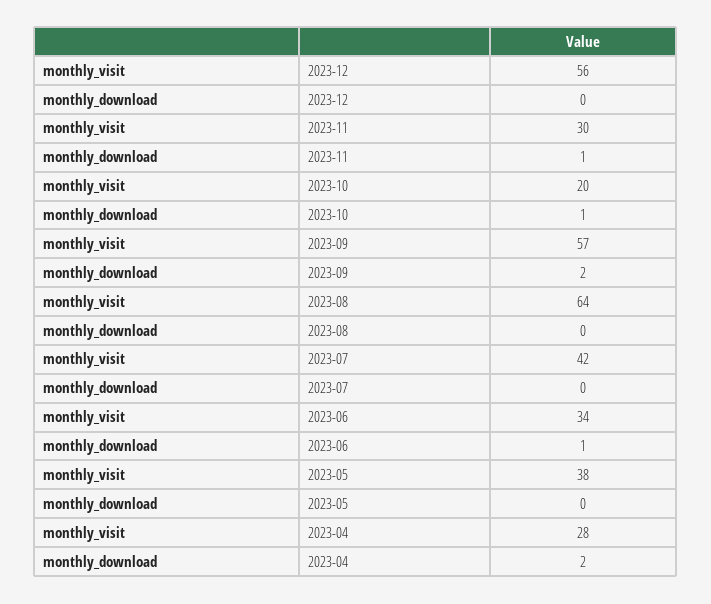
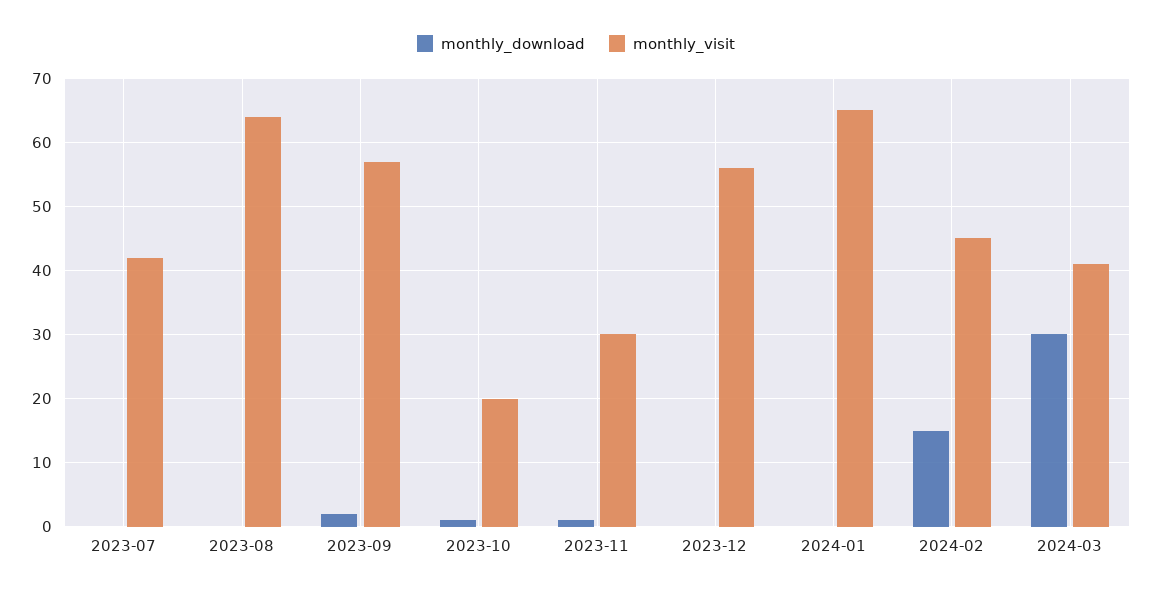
monthly_visit, 2023-06: 34 -> none
monthly_download, 2023-06: 1 -> none
monthly_visit, 2023-05: 38 -> none
monthly_download, 2023-05: 0 -> none
monthly_visit, 2023-04: 28 -> none
monthly_download, 2023-04: 2 -> none
monthly_download, 2024-01: none -> 0
monthly_visit, 2024-01: none -> 65
monthly_download, 2024-02: none -> 15
monthly_visit, 2024-02: none -> 45
monthly_download, 2024-03: none -> 30
monthly_visit, 2024-03: none -> 41

